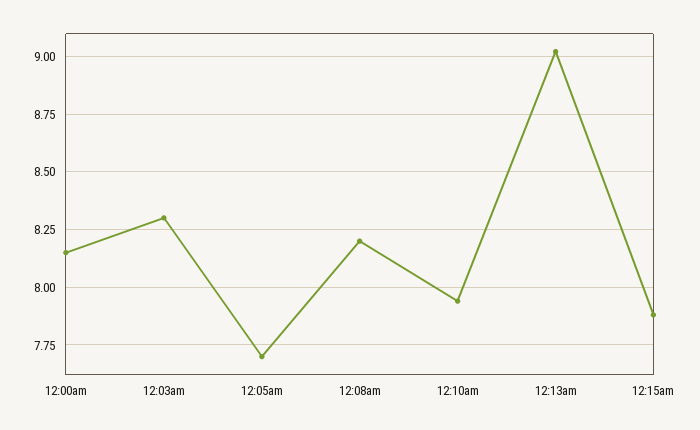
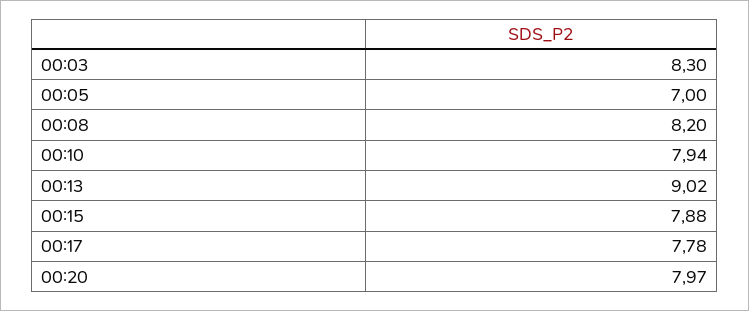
12:00am: 8.15 -> none
12:05am: 7.7 -> 7
00:17: none -> 7.78
00:20: none -> 7.97

